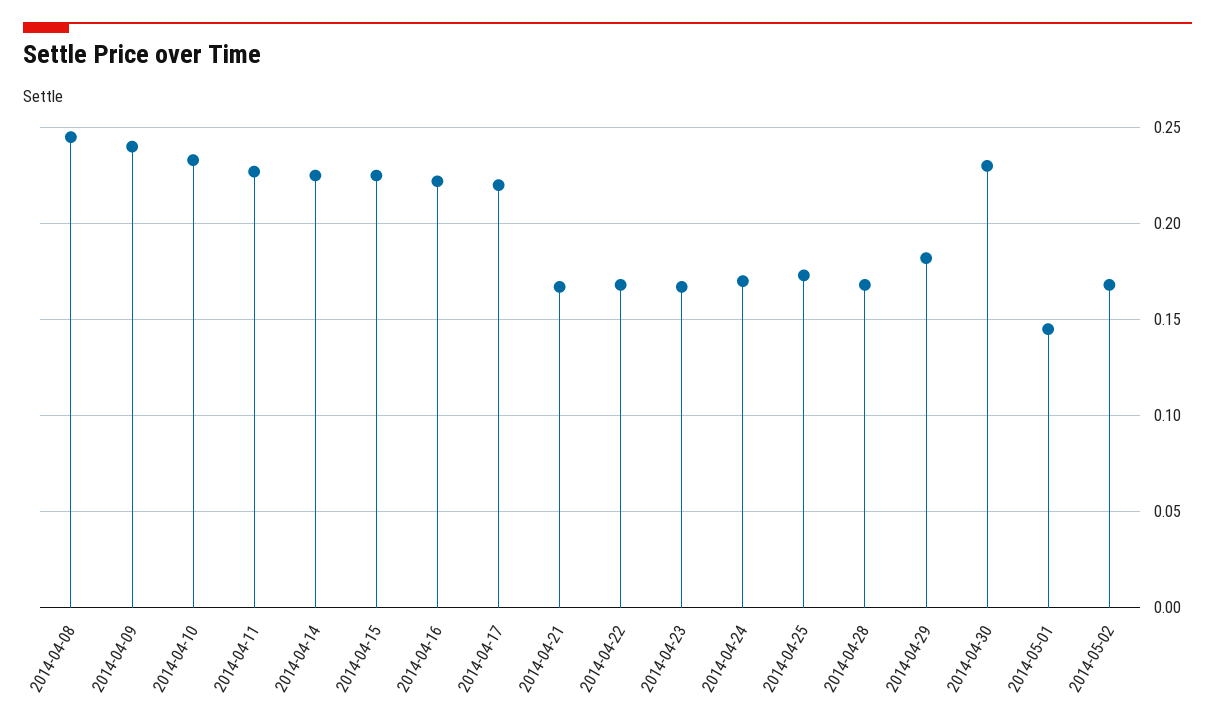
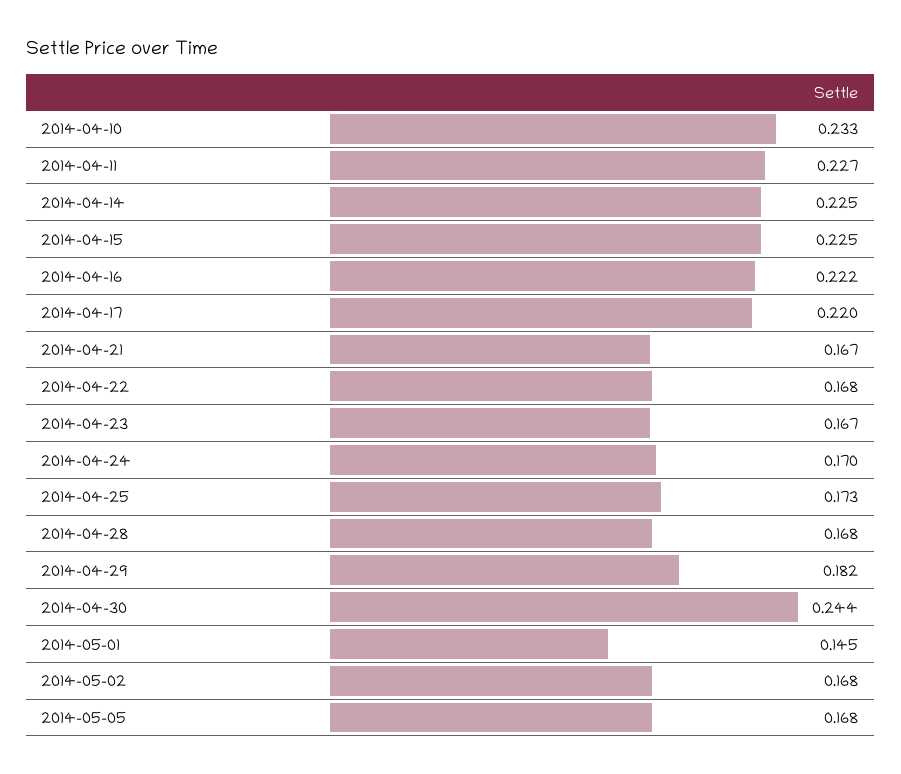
2014-04-08: 0.245 -> none
2014-04-09: 0.24 -> none
2014-04-30: 0.23 -> 0.244
2014-05-05: none -> 0.168

